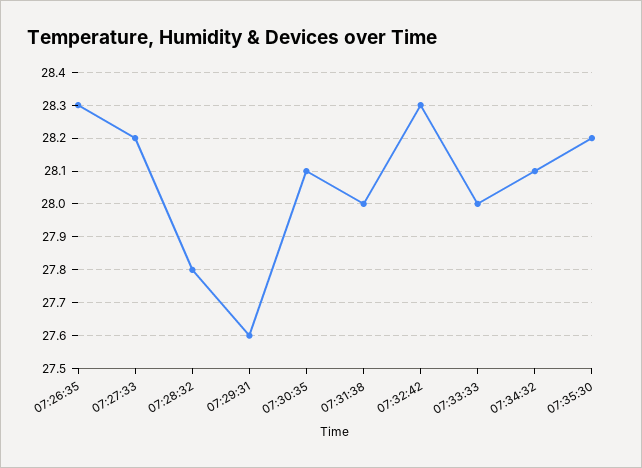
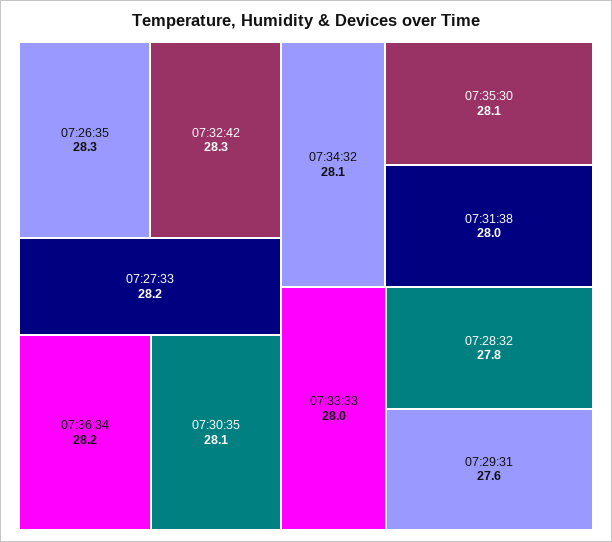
07:35:30: 28.2 -> 28.1
07:36:34: none -> 28.2

